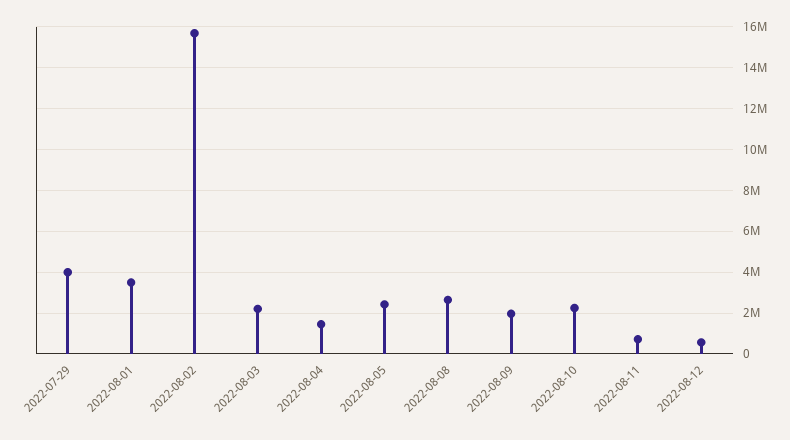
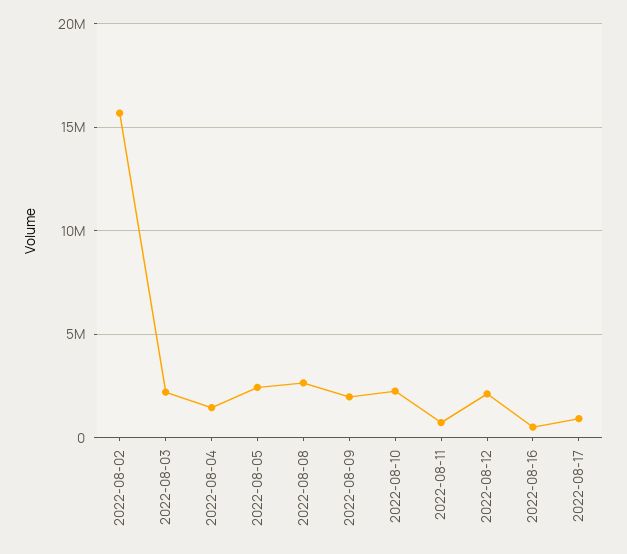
2022-07-29: 4000000 -> none
2022-08-01: 3500000 -> none
2022-08-12: 500000 -> 2000000
2022-08-16: none -> 500000
2022-08-17: none -> 1000000

